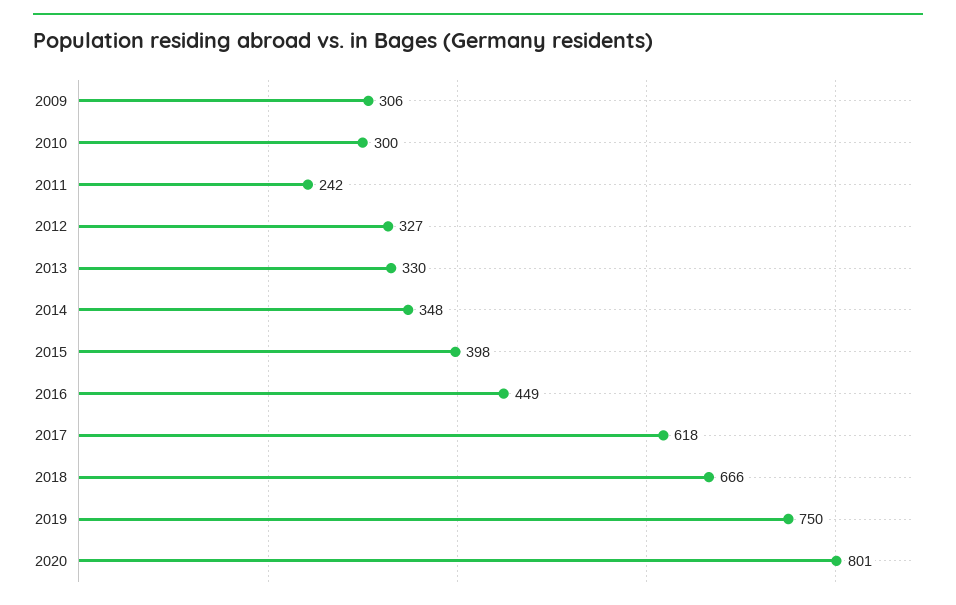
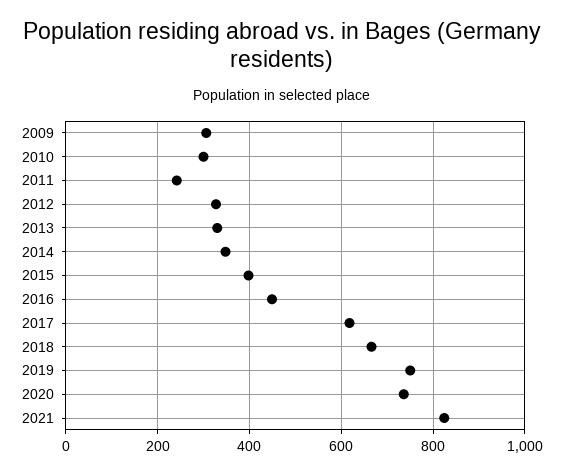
2020: 801 -> 740
2021: none -> 820

